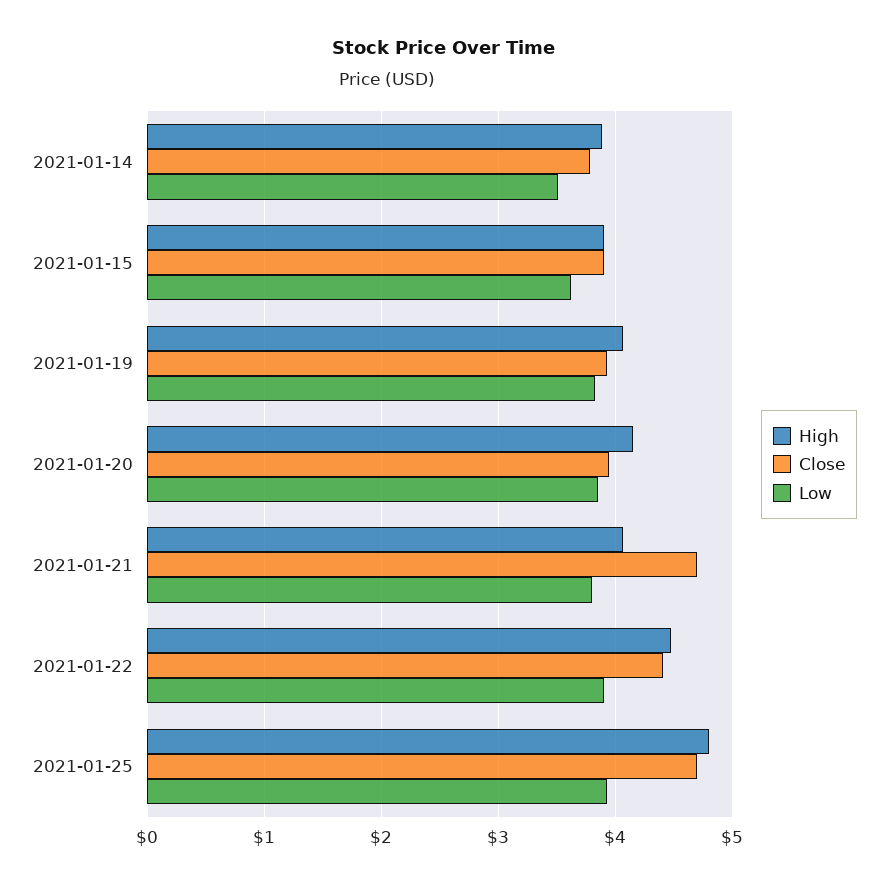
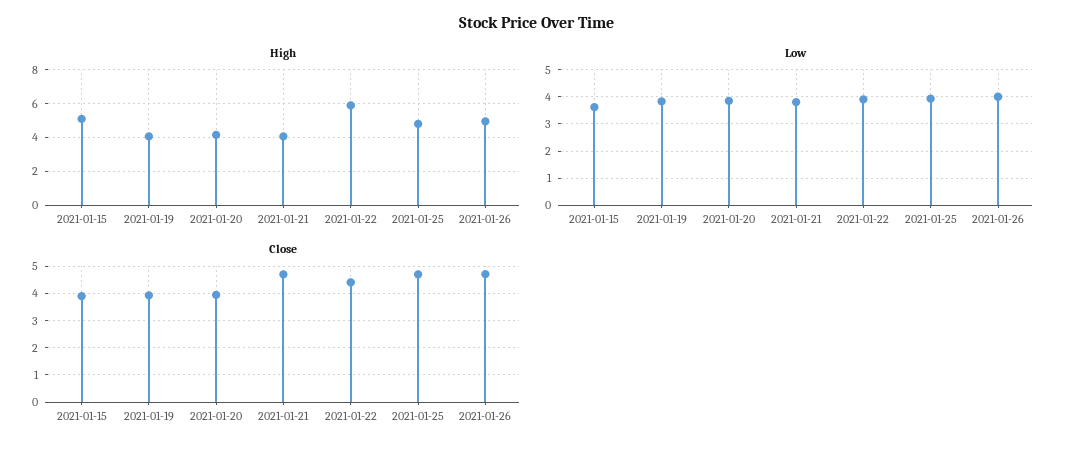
High, 2021-01-14: 3.9 -> none
Close, 2021-01-14: 3.8 -> none
Low, 2021-01-14: 3.5 -> none
High, 2021-01-15: 3.9 -> 5
High, 2021-01-22: 4.5 -> 6
High, 2021-01-26: none -> 5
Low, 2021-01-26: none -> 4
Close, 2021-01-26: none -> 4.75

